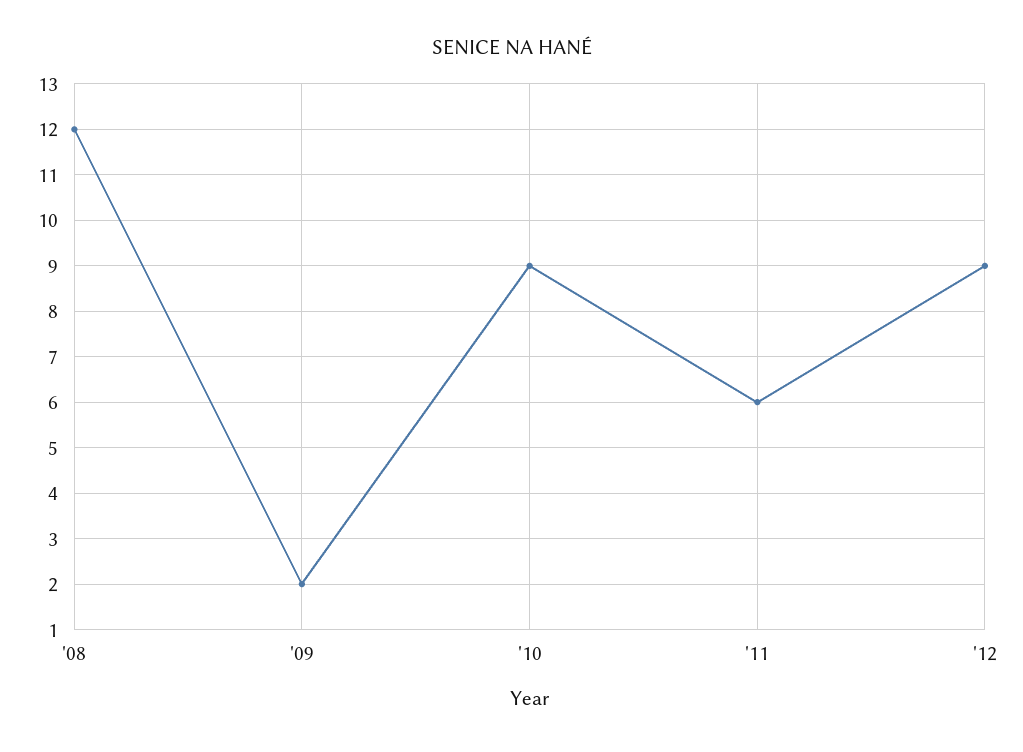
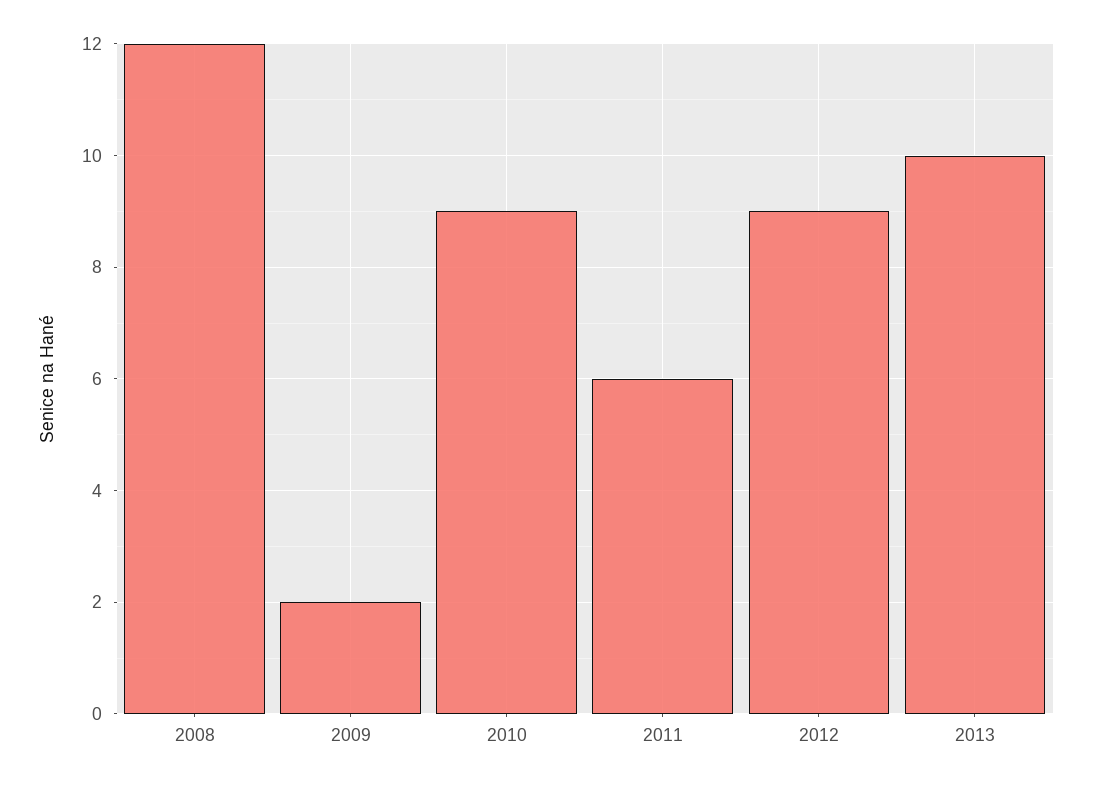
2013: none -> 10

